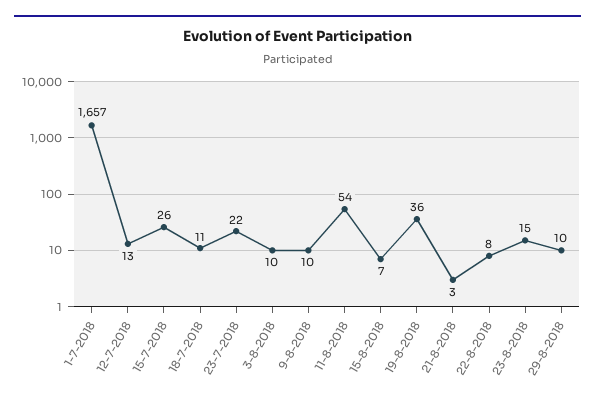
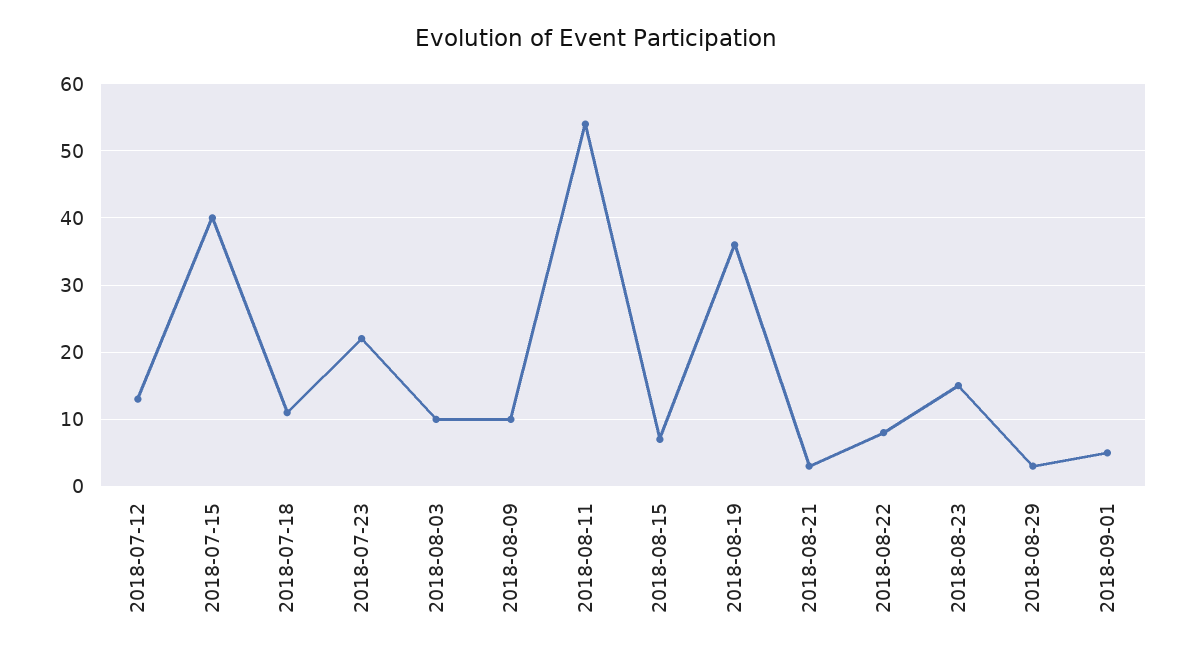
1-7-2018: 1657 -> none
15-7-2018: 26 -> 40
29-8-2018: 10 -> 3
2018-09-01: none -> 5

